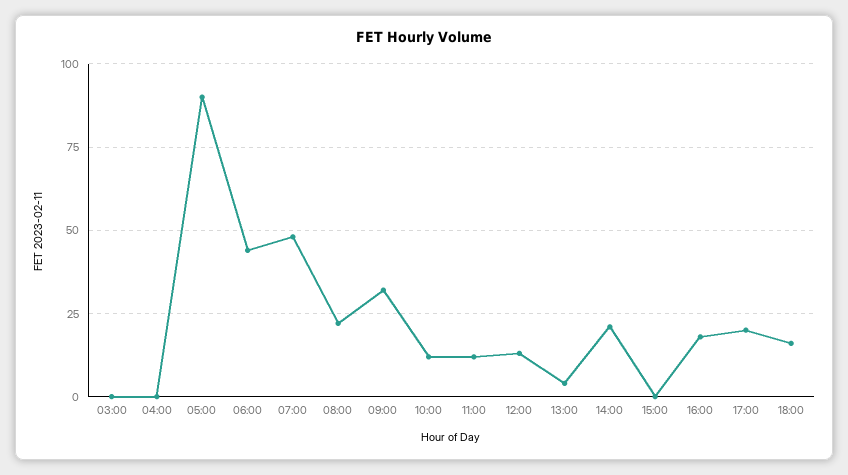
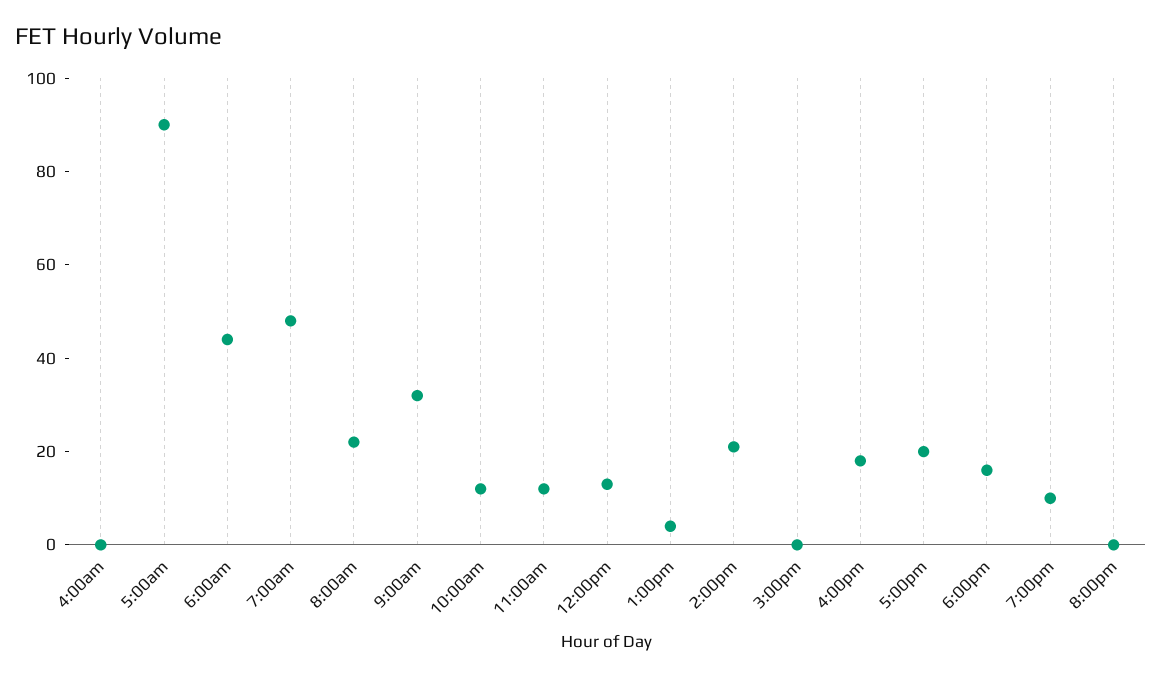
03:00: 0 -> none
7:00pm: none -> 10
8:00pm: none -> 0

